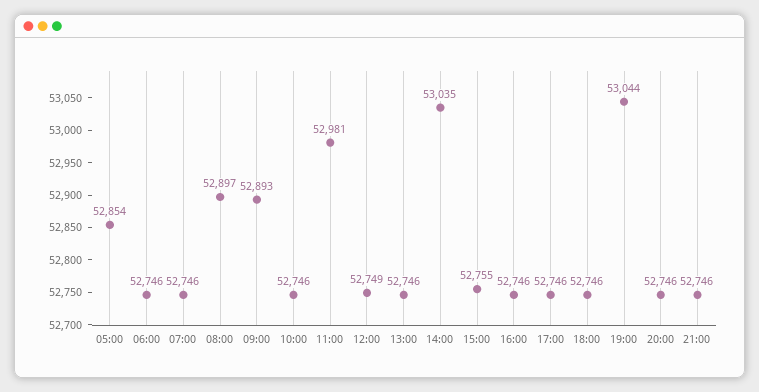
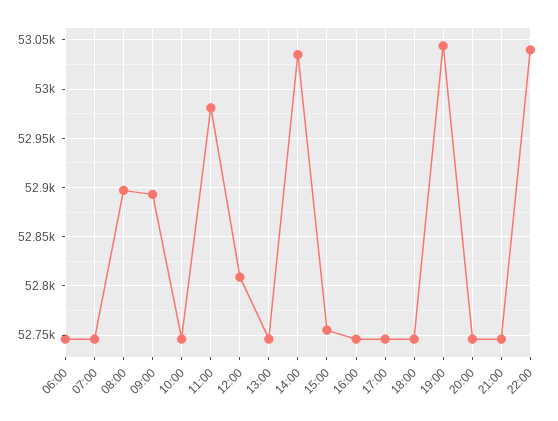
05:00: 52854 -> none
12:00: 52749 -> 52810
22:00: none -> 53040

